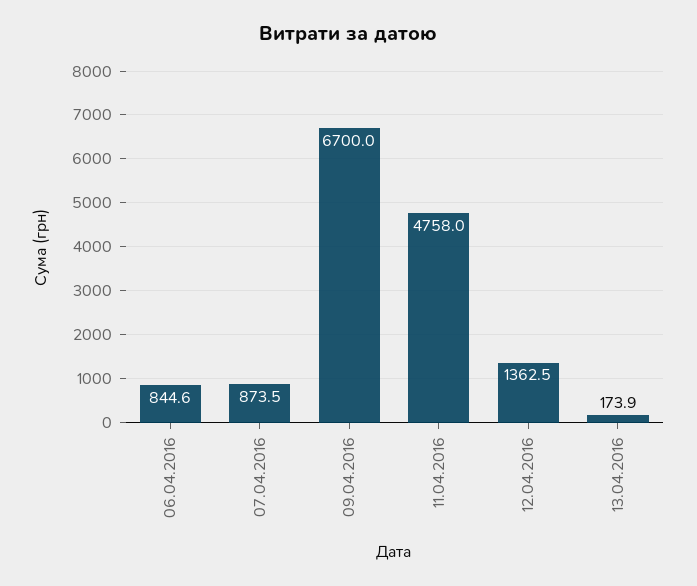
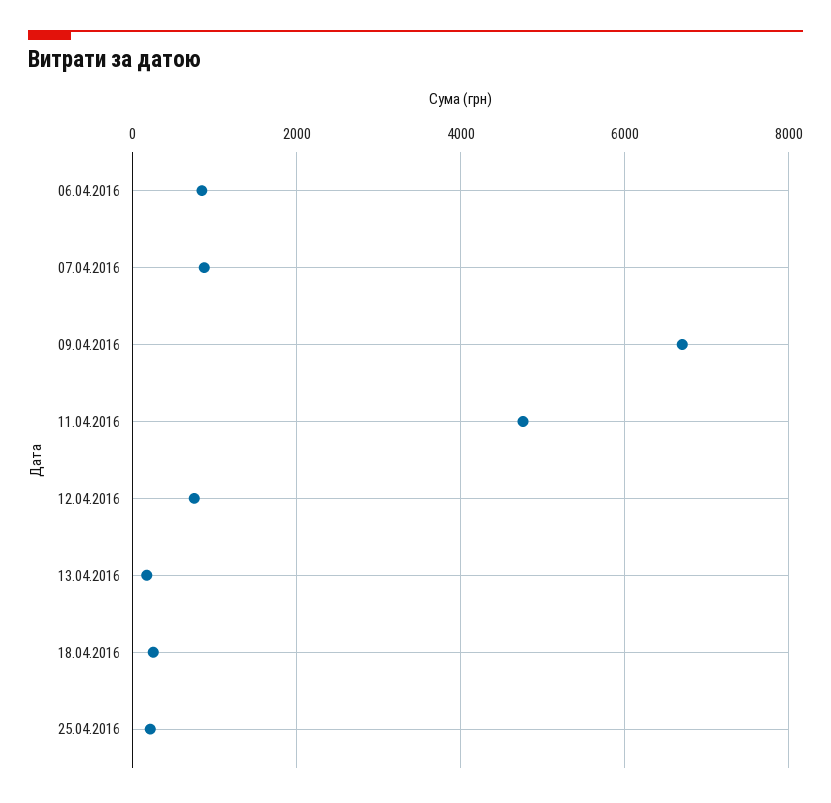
12.04.2016: 1362.5 -> 800
18.04.2016: none -> 200
25.04.2016: none -> 200

